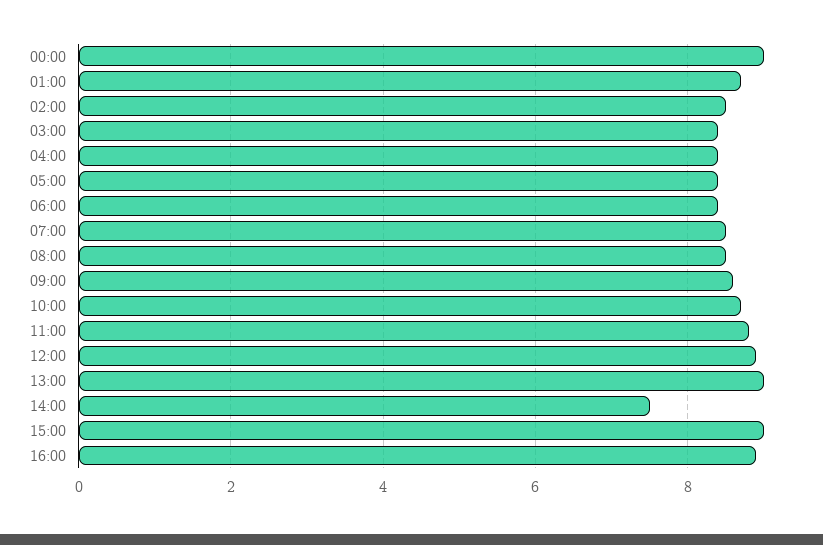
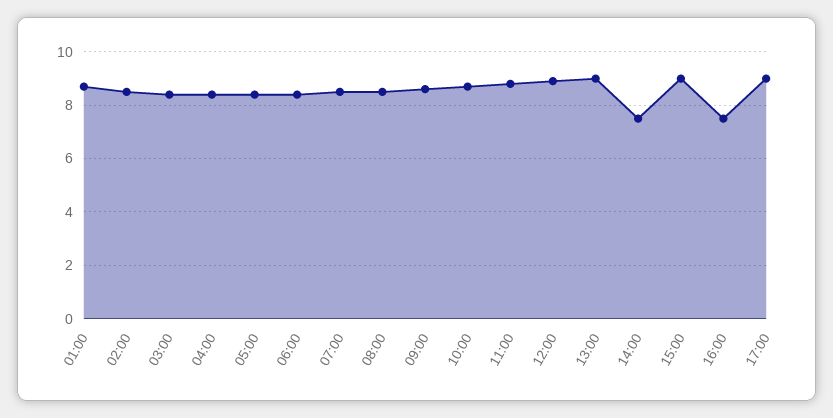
00:00: 9 -> none
16:00: 9 -> 7.5
17:00: none -> 9

